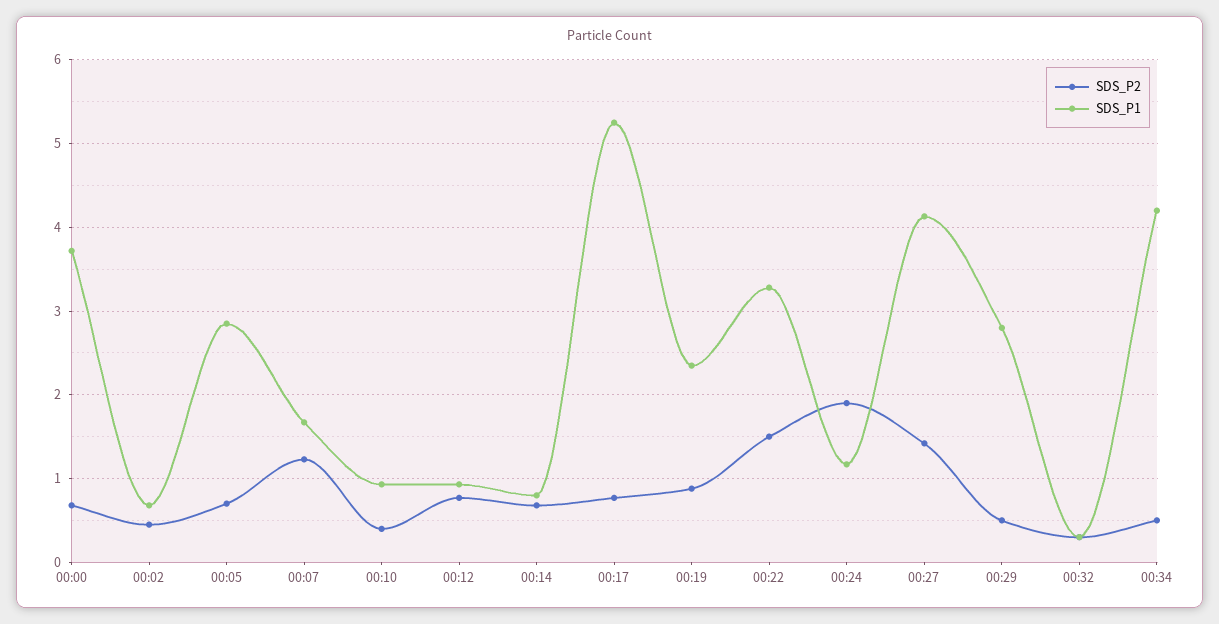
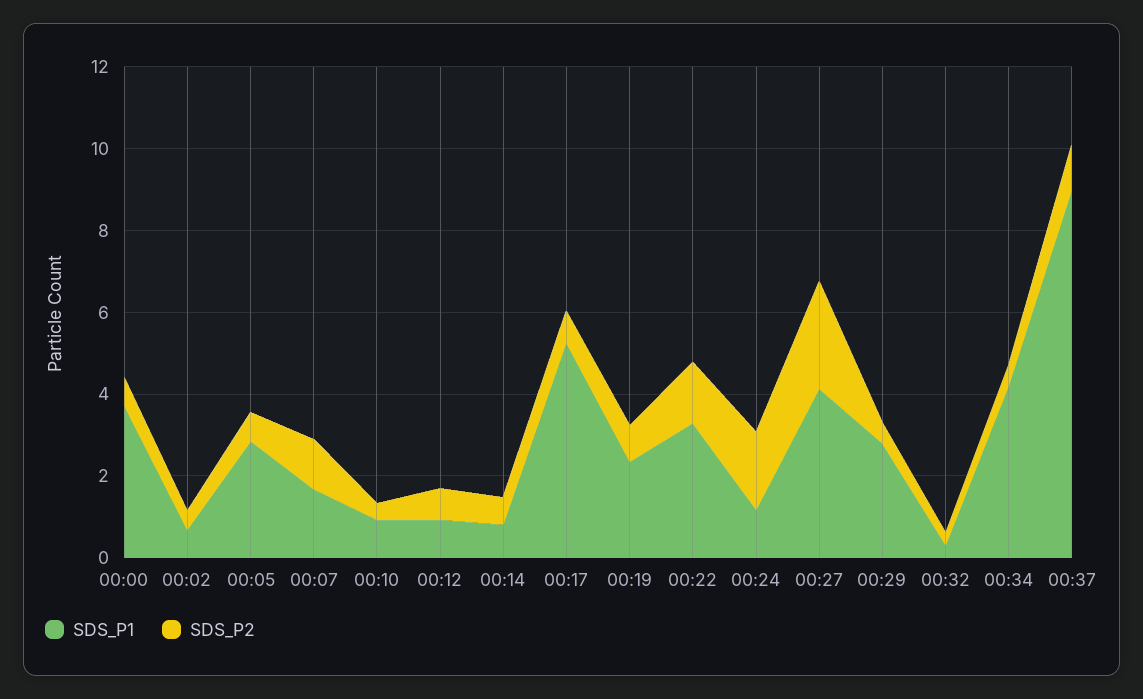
SDS_P2, 00:27: 1.4 -> 2.5
SDS_P1, 00:37: none -> 9
SDS_P2, 00:37: none -> 1

